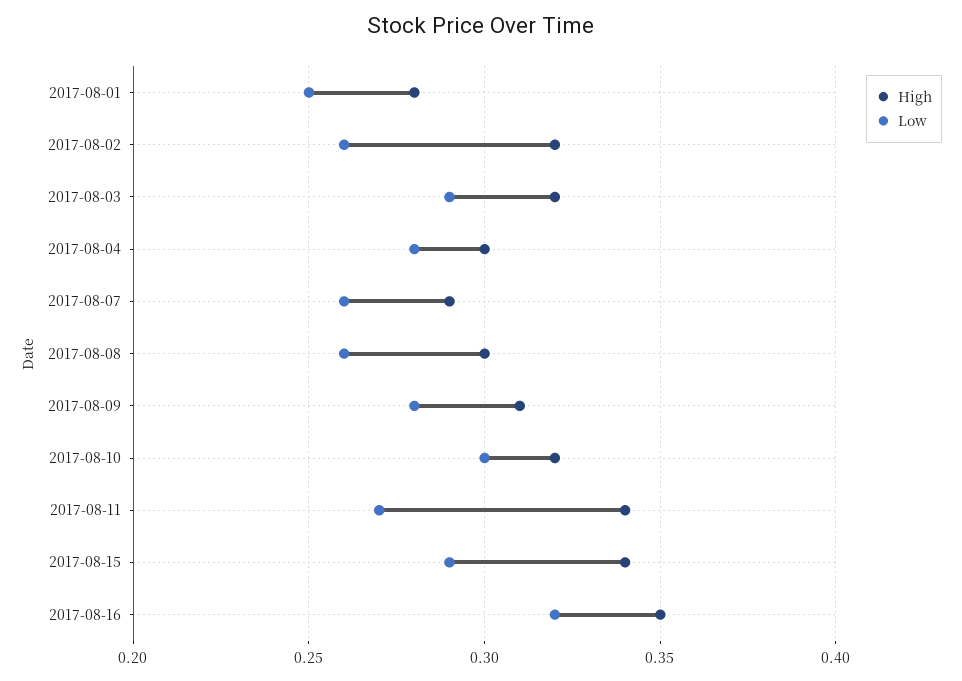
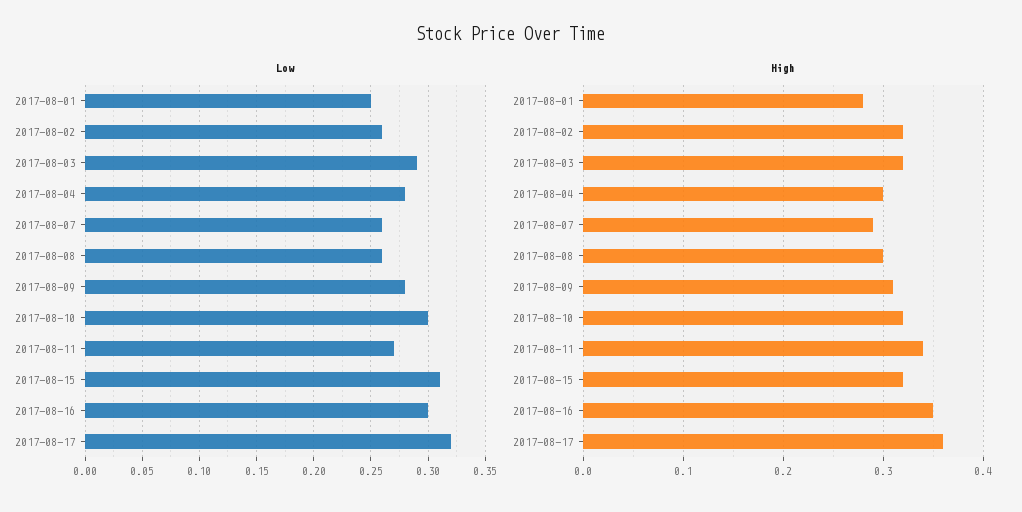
High, 2017-08-15: 0.34 -> 0.32
Low, 2017-08-15: 0.29 -> 0.31
Low, 2017-08-16: 0.32 -> 0.3
Low, 2017-08-17: none -> 0.32
High, 2017-08-17: none -> 0.36

